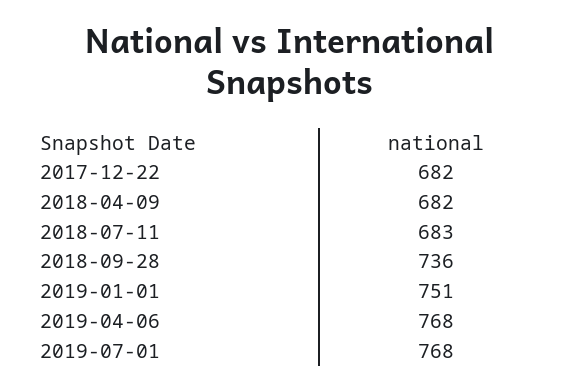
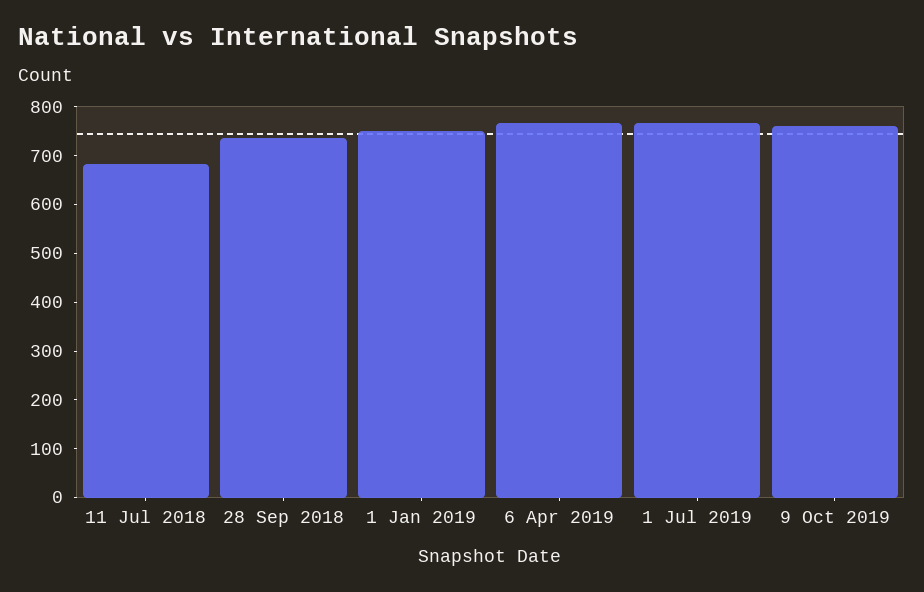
2017-12-22: 682 -> none
2018-04-09: 682 -> none
9 Oct 2019: none -> 760

